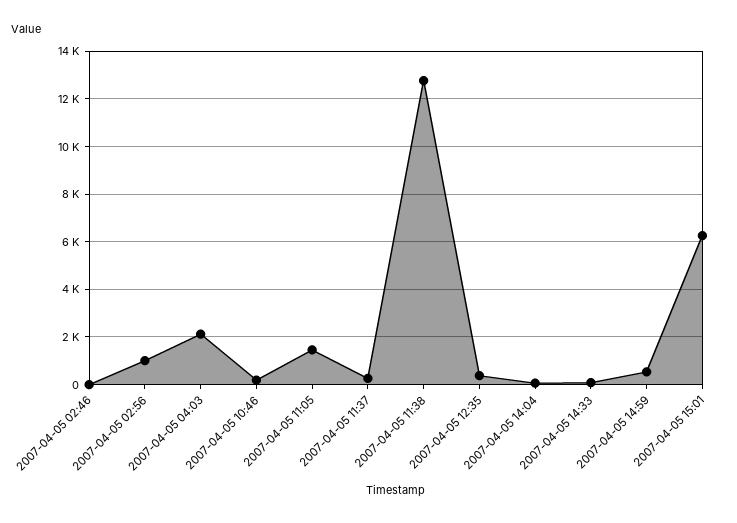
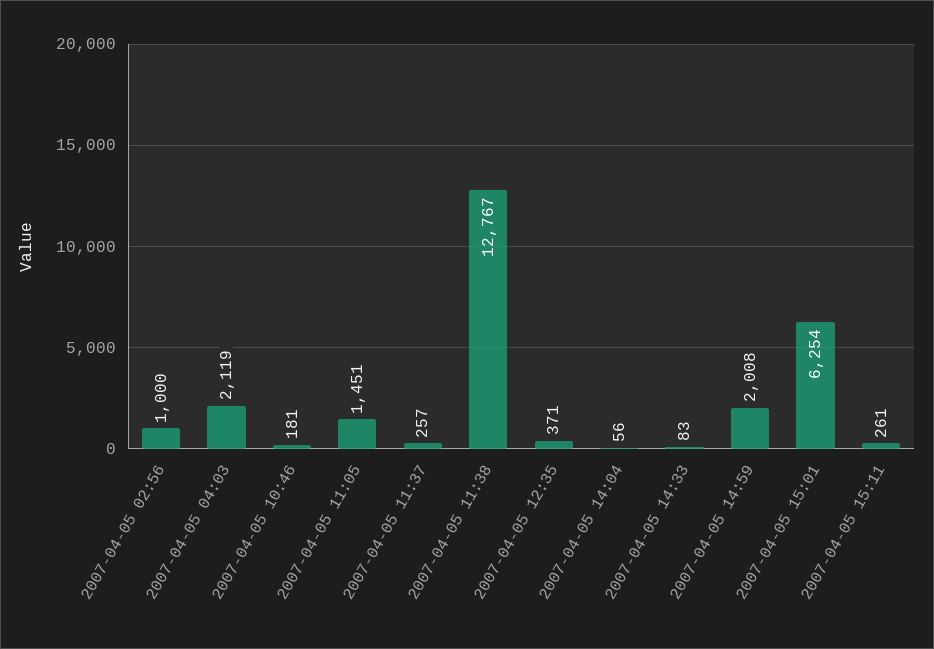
2007-04-05 02:46: 0 -> none
2007-04-05 14:59: 500 -> 2008
2007-04-05 15:11: none -> 261

